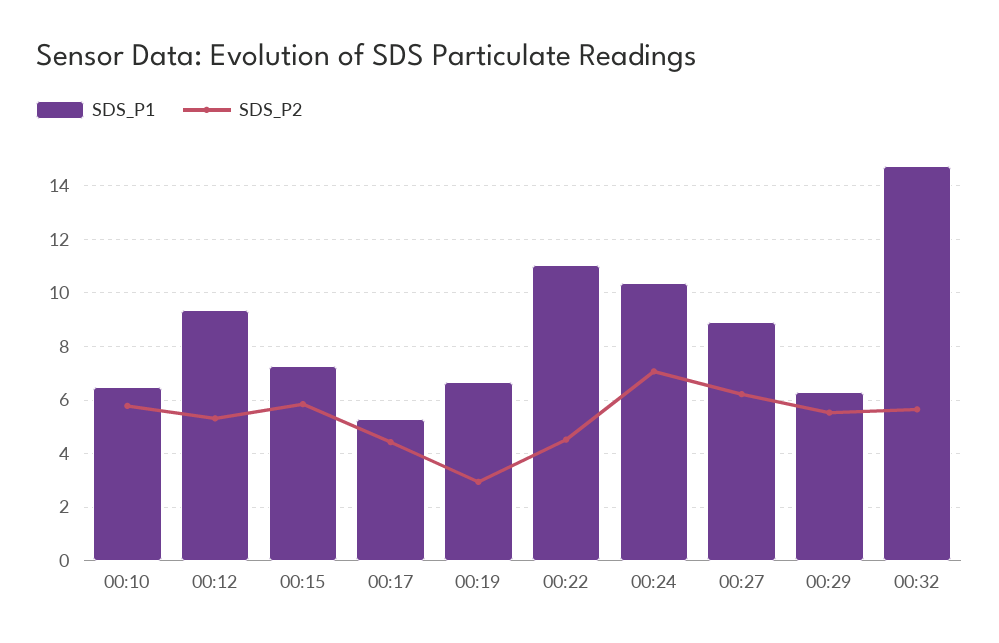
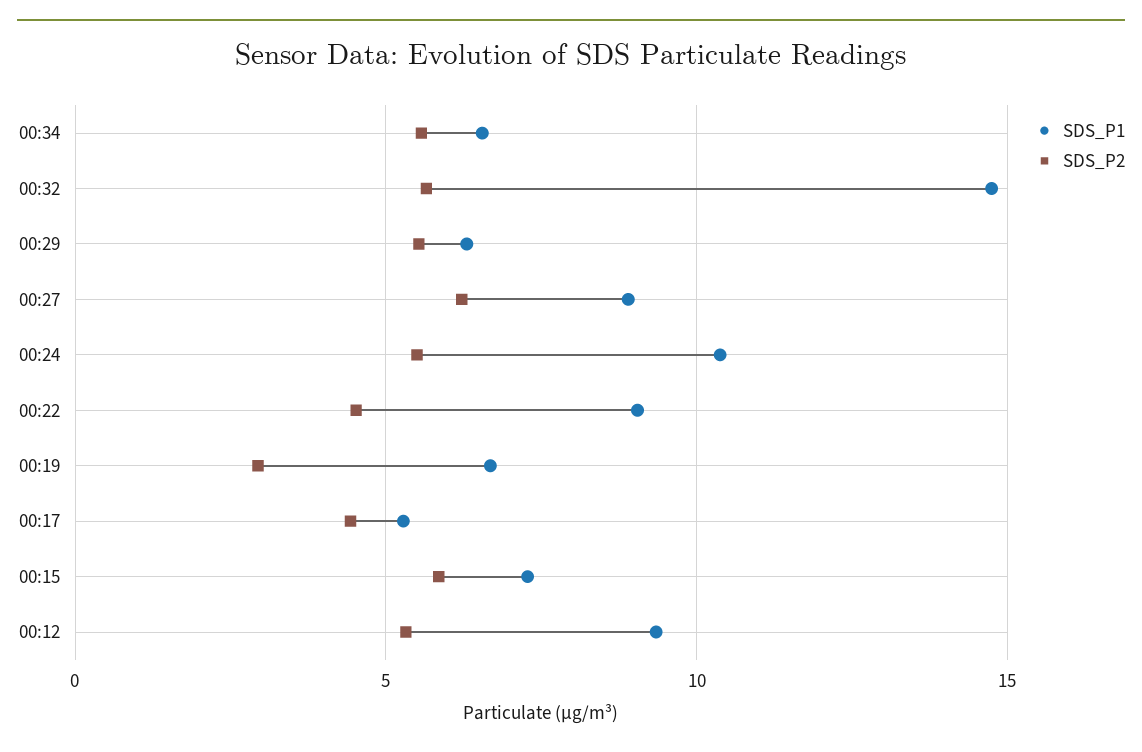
SDS_P1, 00:10: 6.5 -> none
SDS_P2, 00:10: 5.75 -> none
SDS_P1, 00:22: 11 -> 9
SDS_P2, 00:24: 7 -> 5.5
SDS_P1, 00:34: none -> 6.5
SDS_P2, 00:34: none -> 5.5

